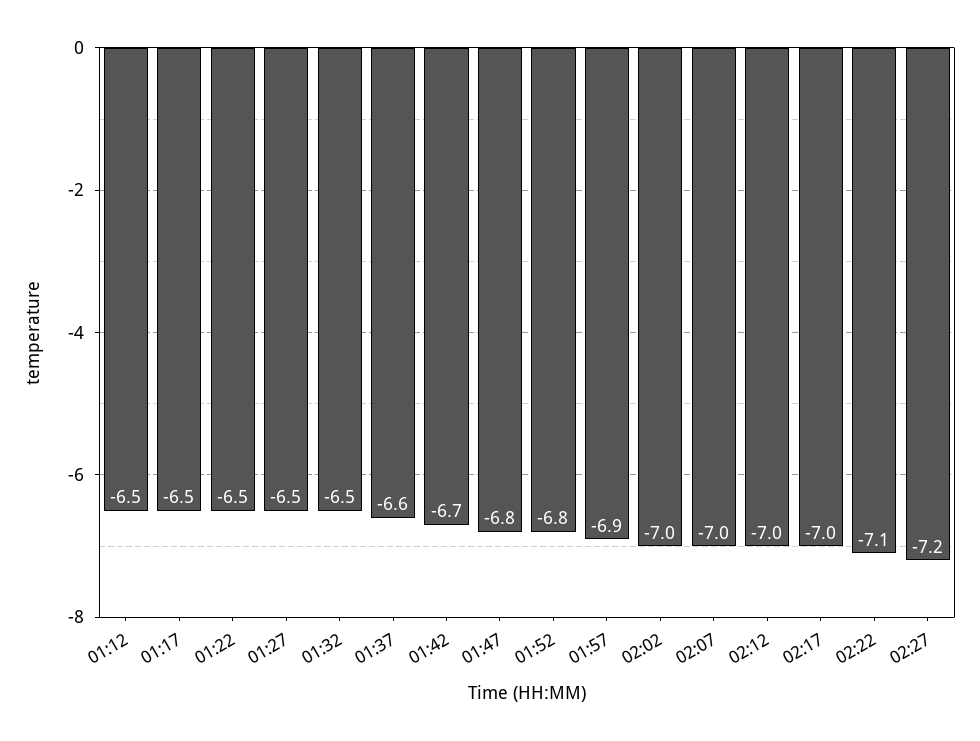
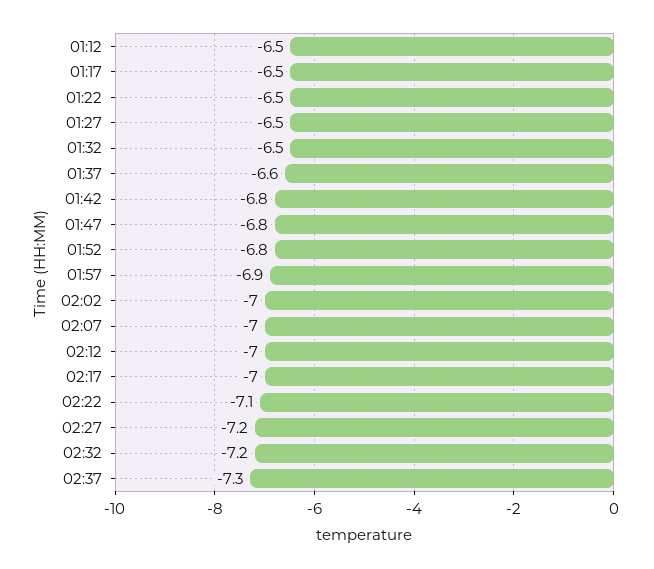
01:42: -6.7 -> -6.8
02:32: none -> -7.2
02:37: none -> -7.3

